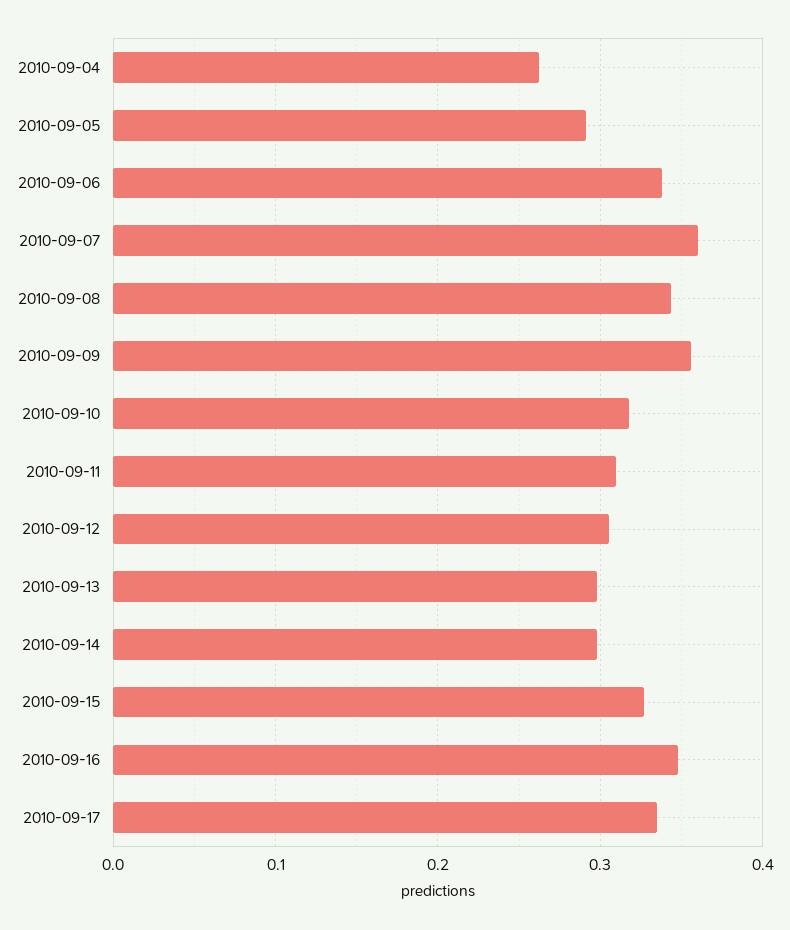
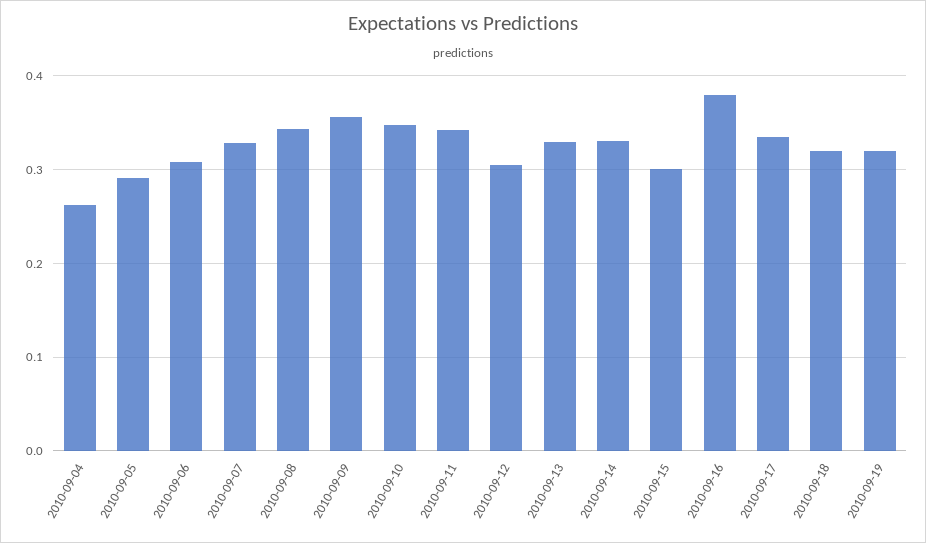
2010-09-06: 0.34 -> 0.31
2010-09-07: 0.36 -> 0.33
2010-09-10: 0.32 -> 0.35
2010-09-11: 0.31 -> 0.34
2010-09-13: 0.3 -> 0.33
2010-09-14: 0.3 -> 0.33
2010-09-15: 0.33 -> 0.3
2010-09-16: 0.35 -> 0.38
2010-09-18: none -> 0.32
2010-09-19: none -> 0.32

